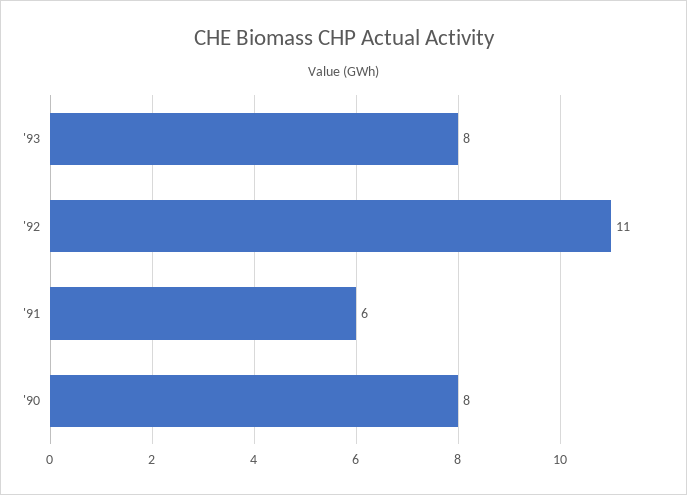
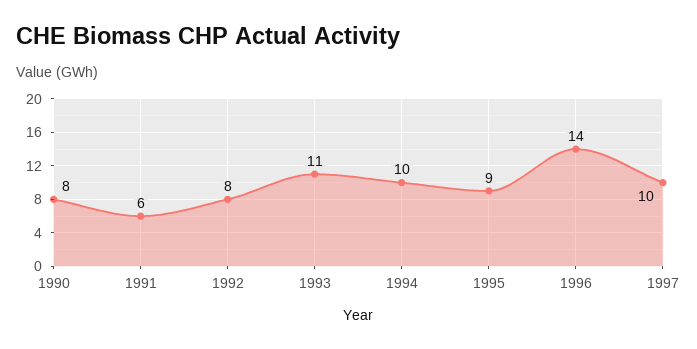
'93: 8 -> 11
'92: 11 -> 8
1994: none -> 10
1995: none -> 9
1996: none -> 14
1997: none -> 10

